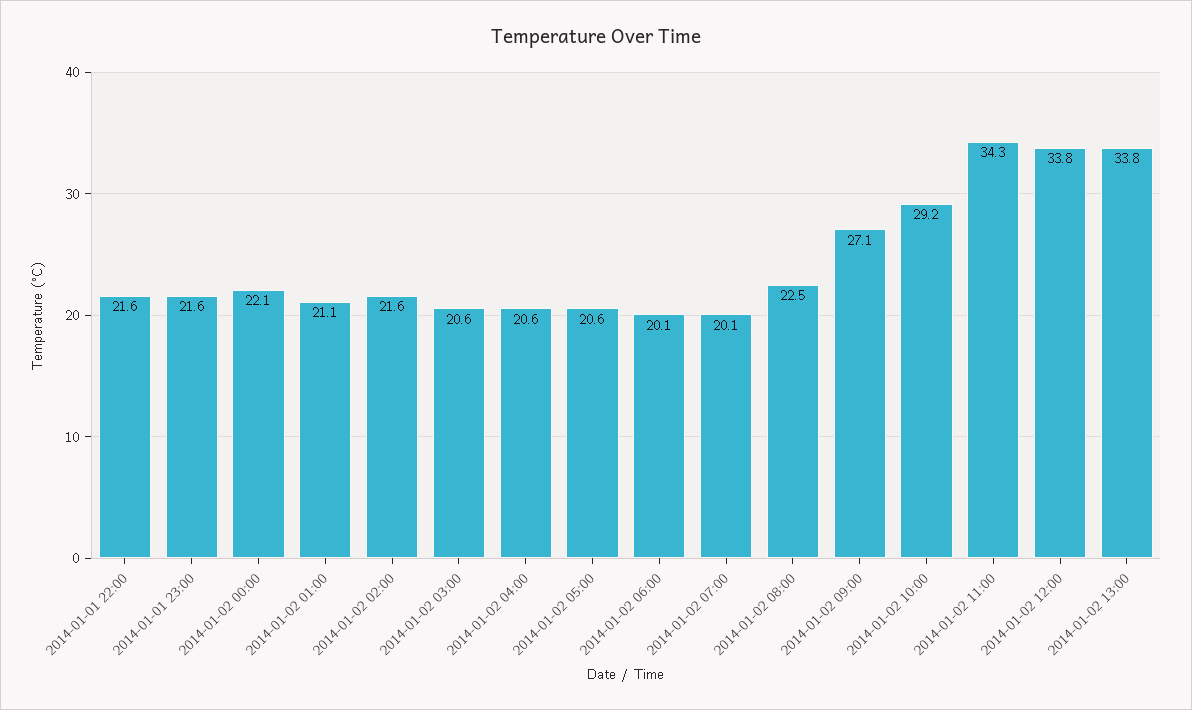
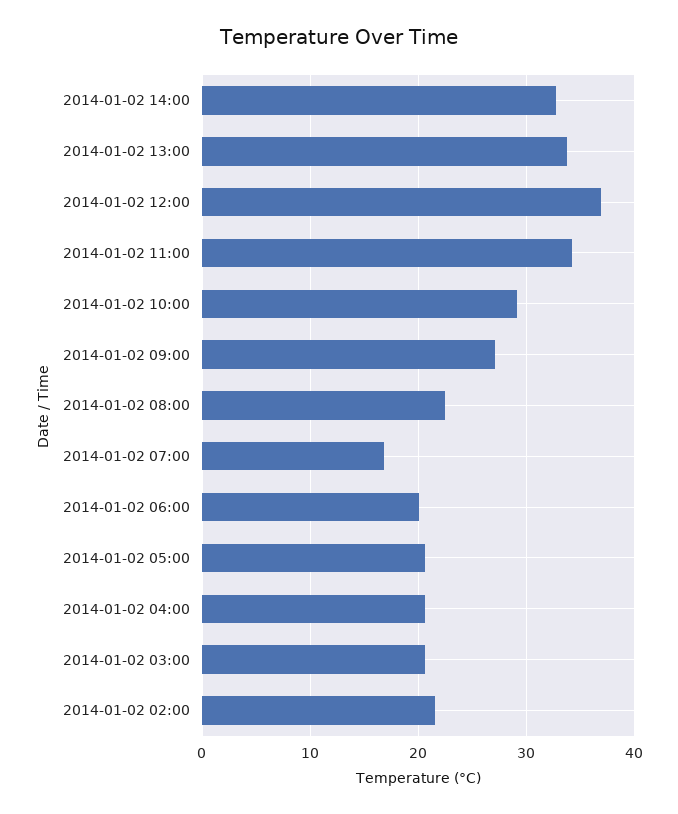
2014-01-01 22:00: 21.6 -> none
2014-01-01 23:00: 21.6 -> none
2014-01-02 00:00: 22.1 -> none
2014-01-02 01:00: 21.1 -> none
2014-01-02 07:00: 20.1 -> 17
2014-01-02 12:00: 33.8 -> 37
2014-01-02 14:00: none -> 33

